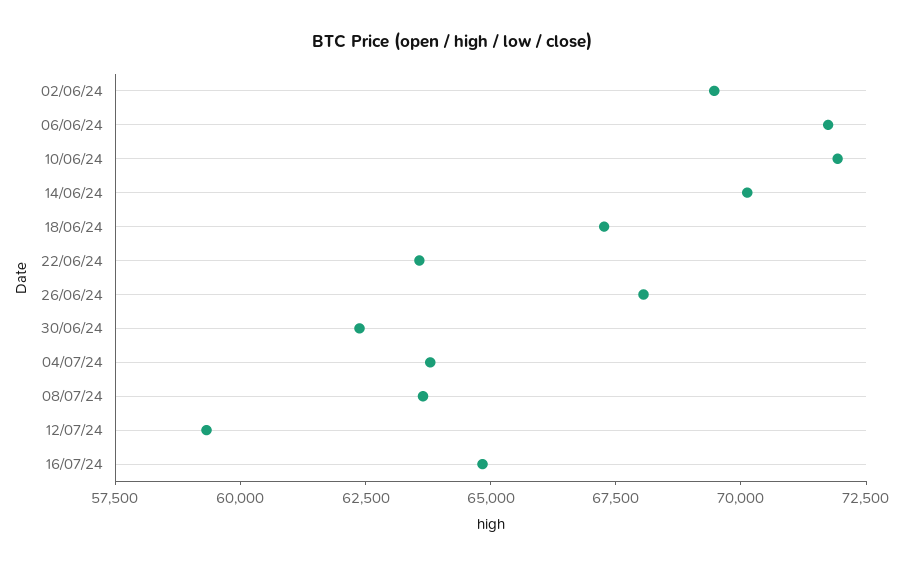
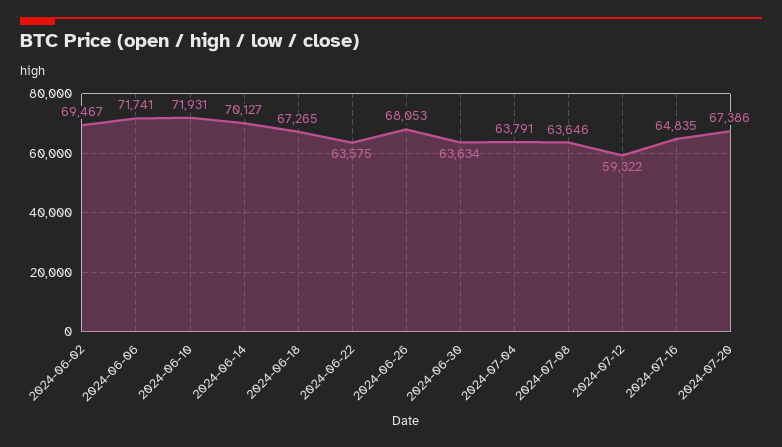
30/06/24: 62500 -> 63634
2024-07-20: none -> 67386

